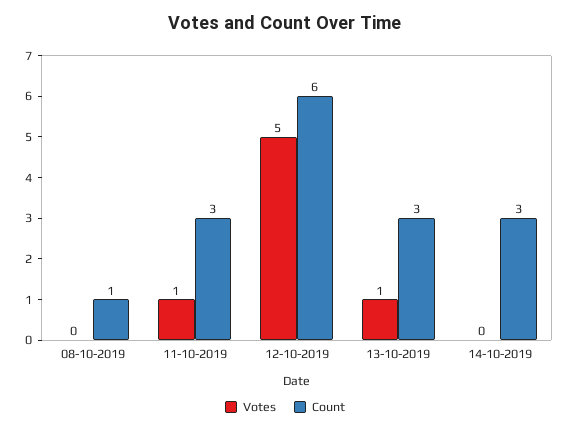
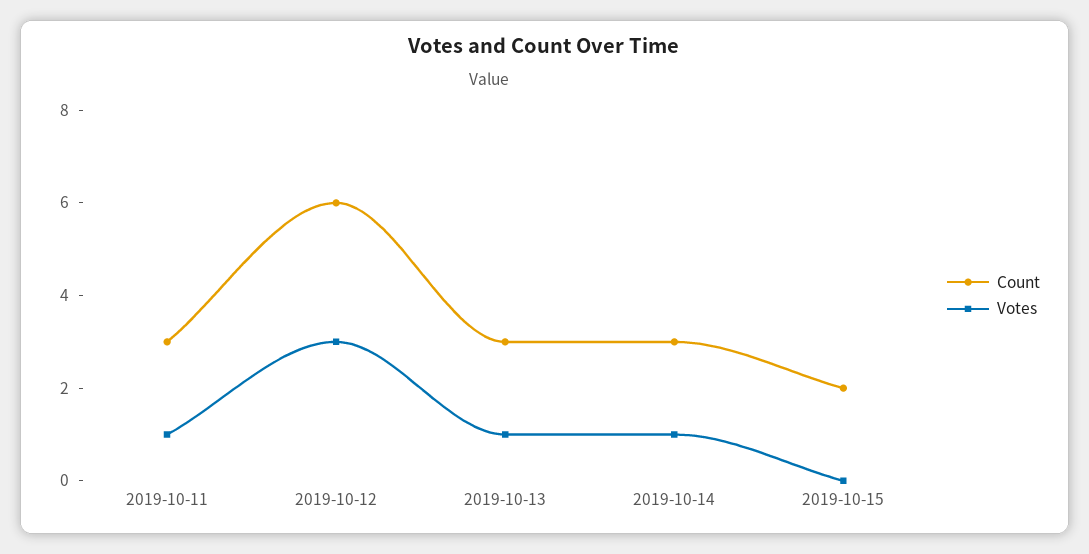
Votes, 08-10-2019: 0 -> none
Count, 08-10-2019: 1 -> none
Votes, 12-10-2019: 5 -> 3
Votes, 14-10-2019: 0 -> 1
Count, 2019-10-15: none -> 2
Votes, 2019-10-15: none -> 0

